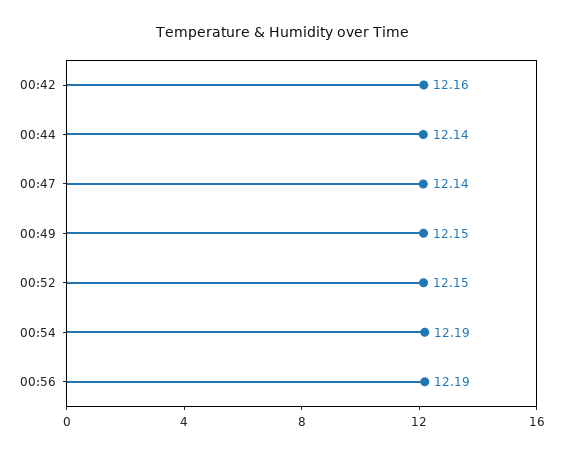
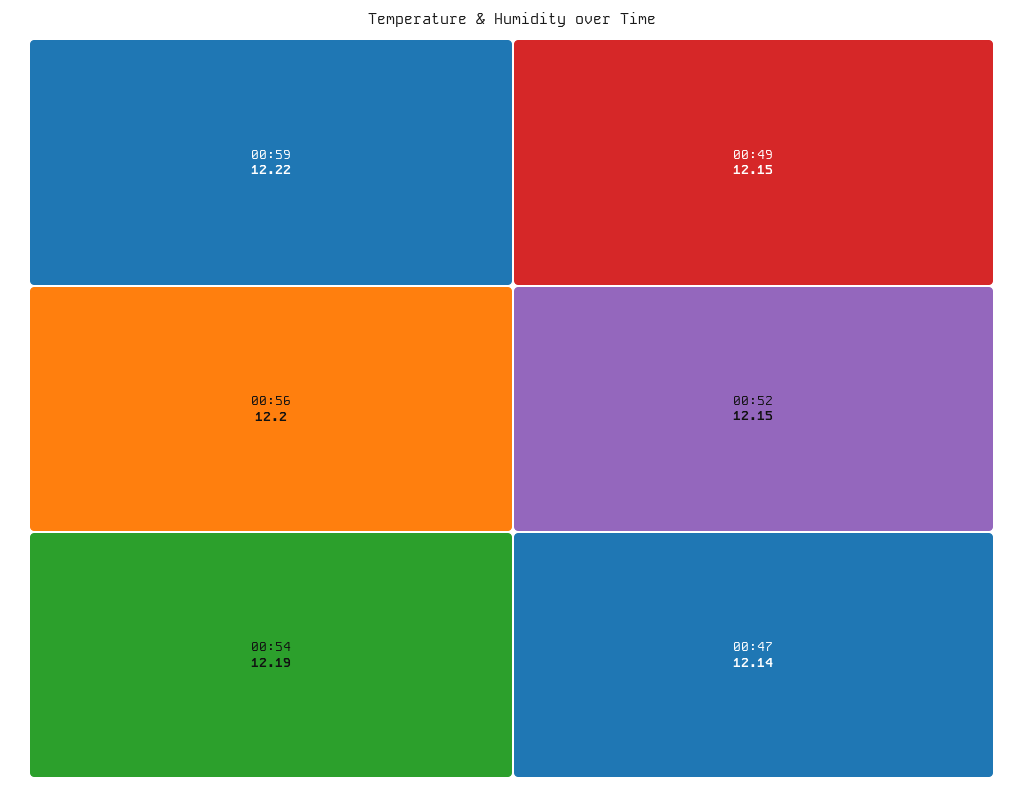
00:42: 12.16 -> none
00:44: 12.14 -> none
00:56: 12.19 -> 12.2
00:59: none -> 12.22

